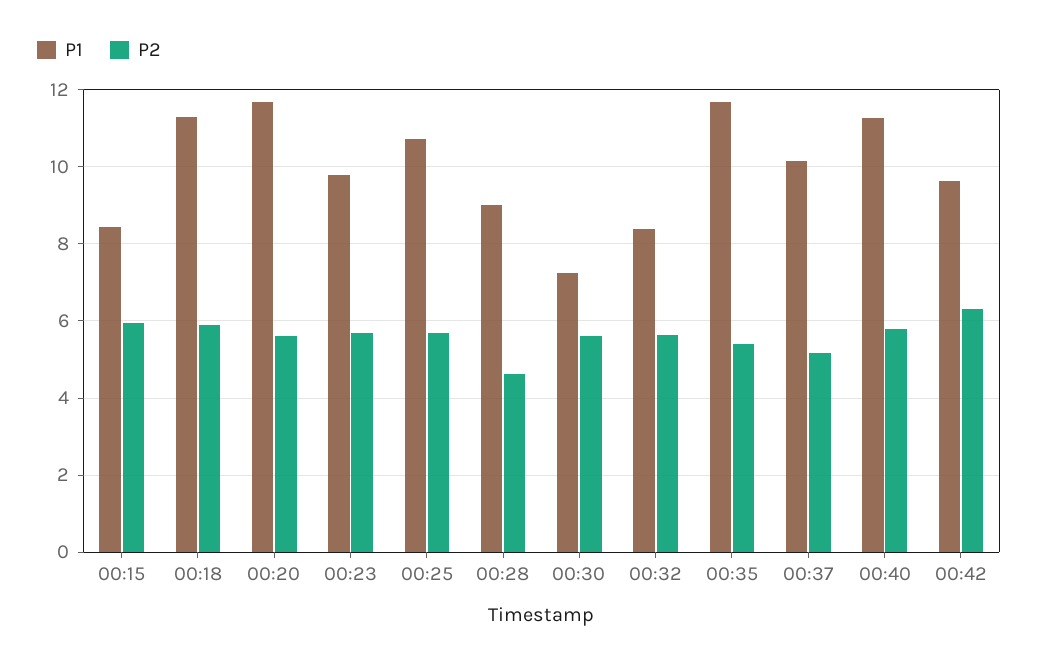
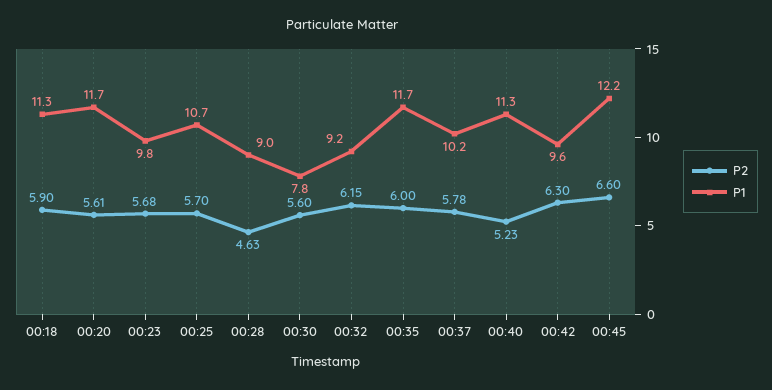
P1, 00:15: 8.4 -> none
P2, 00:15: 6 -> none
P1, 00:30: 7.2 -> 7.8
P1, 00:32: 8.4 -> 9.2
P2, 00:32: 5.6 -> 6.15
P2, 00:35: 5.4 -> 6
P2, 00:37: 5.2 -> 5.78
P2, 00:40: 5.8 -> 5.23
P2, 00:45: none -> 6.6
P1, 00:45: none -> 12.2

